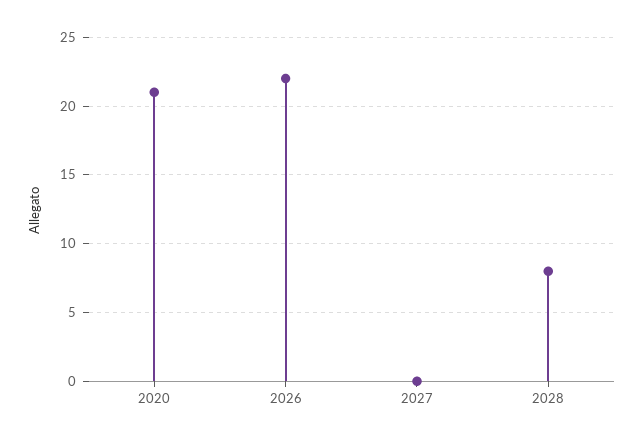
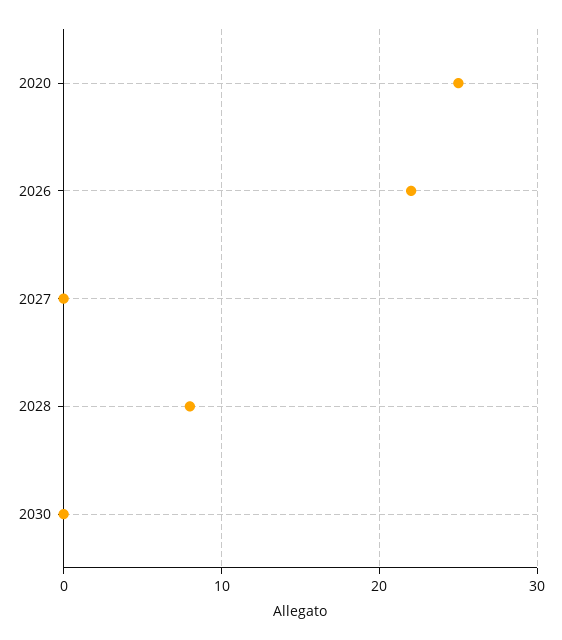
2020: 21 -> 25
2030: none -> 0

